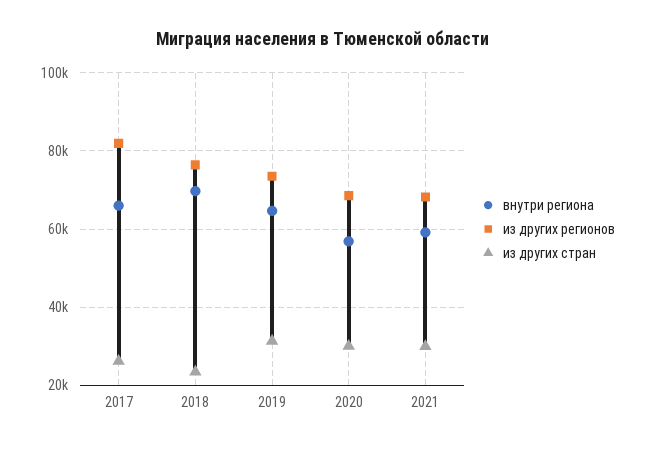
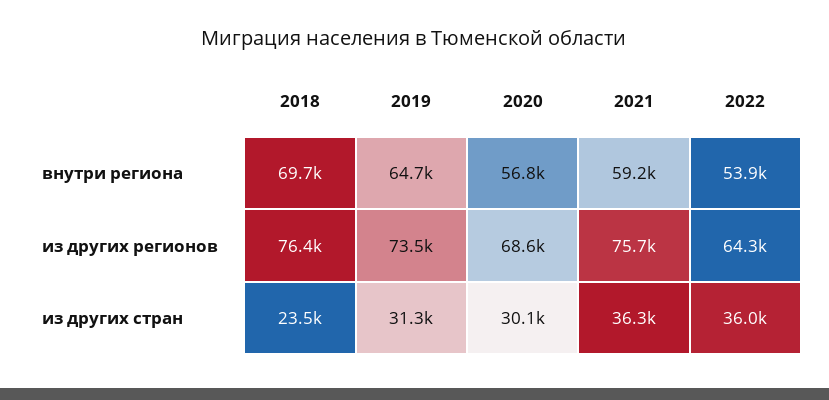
внутри региона, 2017: 66000 -> none
из других регионов, 2017: 82000 -> none
из других стран, 2017: 26000 -> none
из других регионов, 2021: 68000 -> 75700
из других стран, 2021: 30000 -> 36300
внутри региона, 2022: none -> 53900
из других регионов, 2022: none -> 64300
из других стран, 2022: none -> 36000

